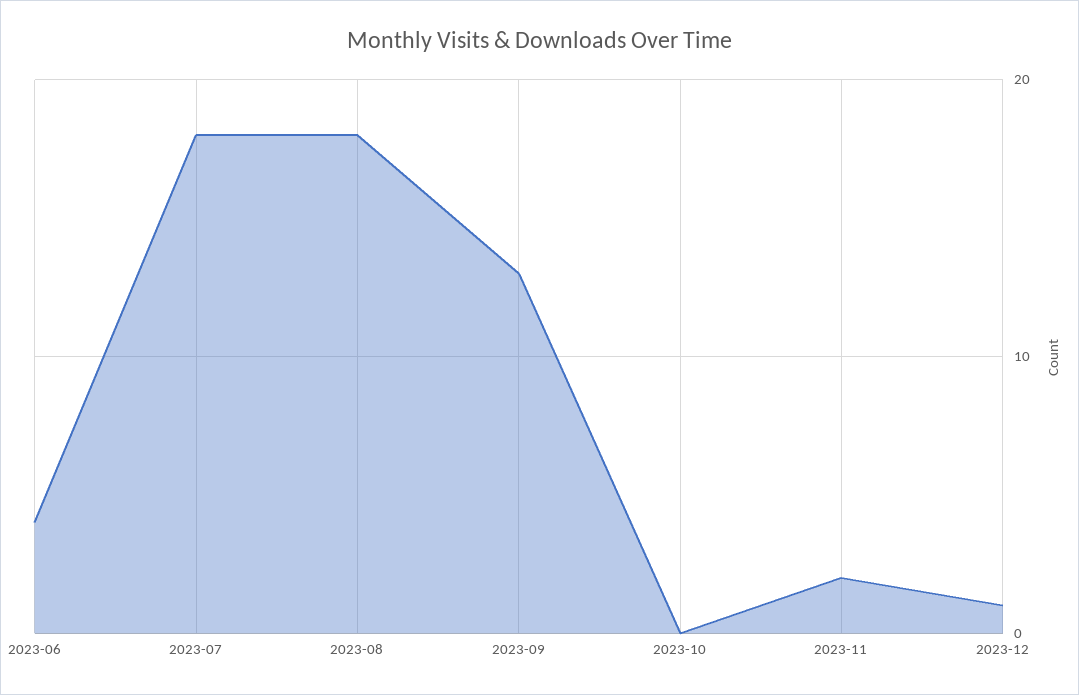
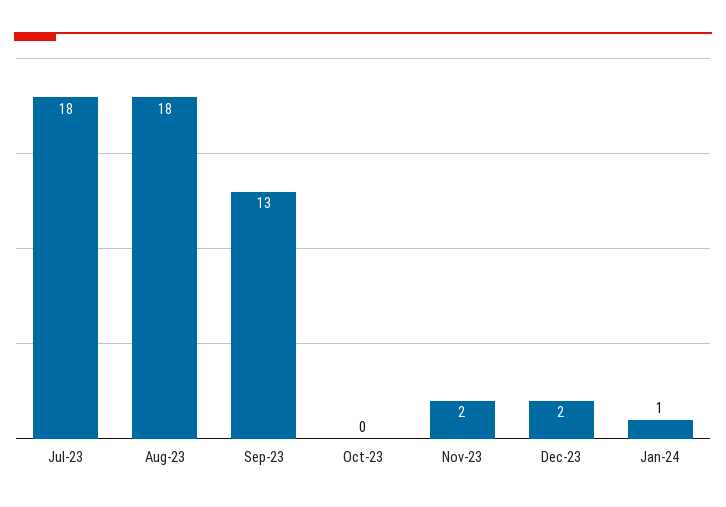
2023-06: 4 -> none
2023-12: 1 -> 2
Jan-24: none -> 1

